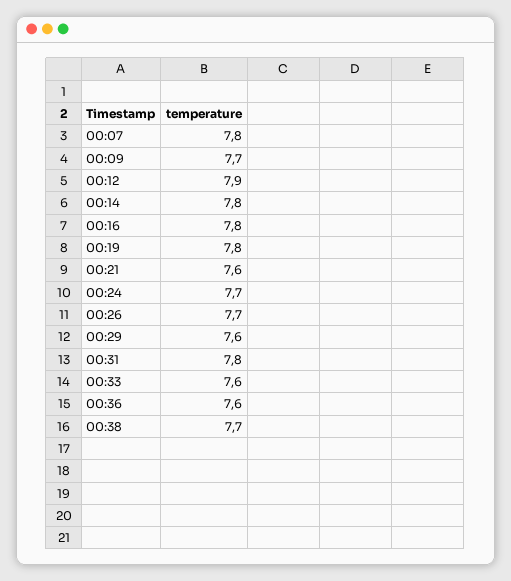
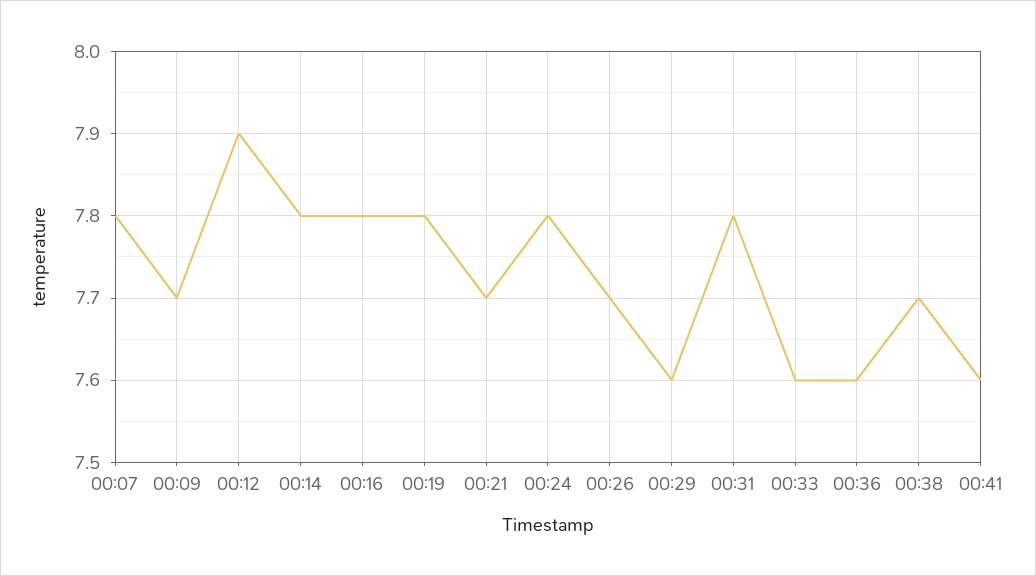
00:21: 7.6 -> 7.7
00:24: 7.7 -> 7.8
00:41: none -> 7.6

